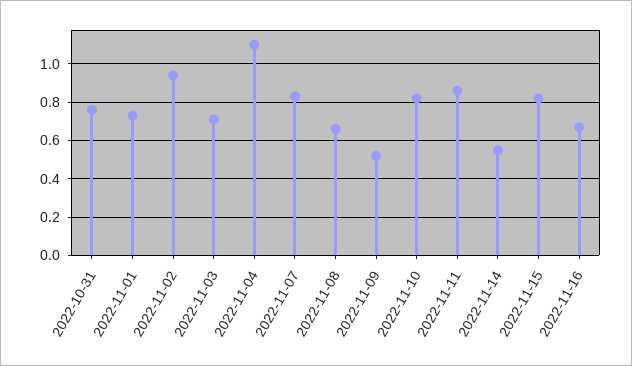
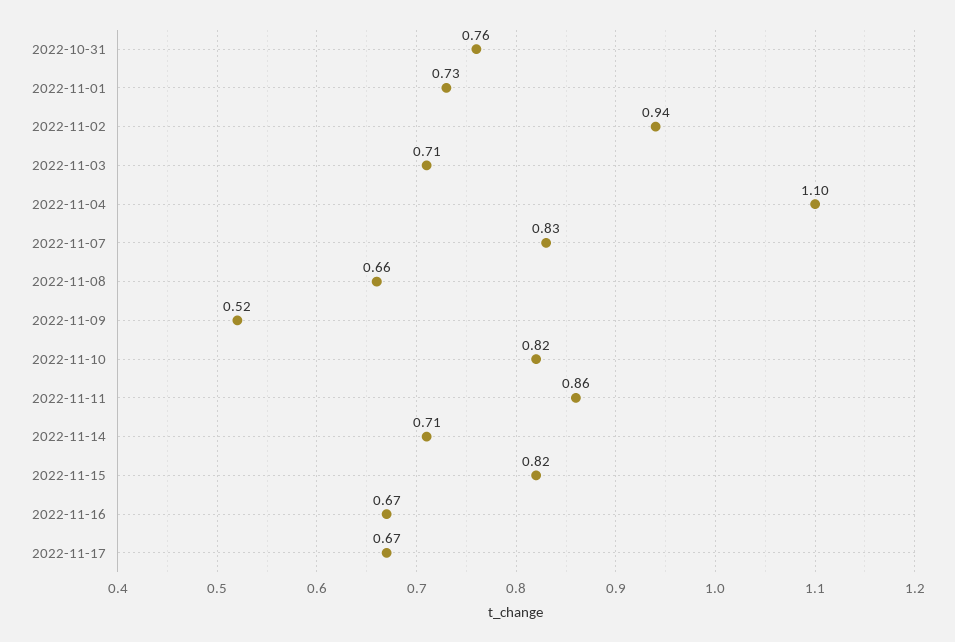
2022-11-14: 0.55 -> 0.71
2022-11-17: none -> 0.67

